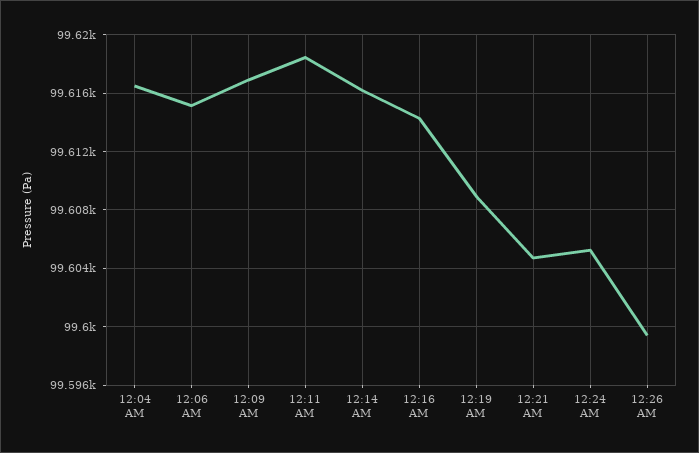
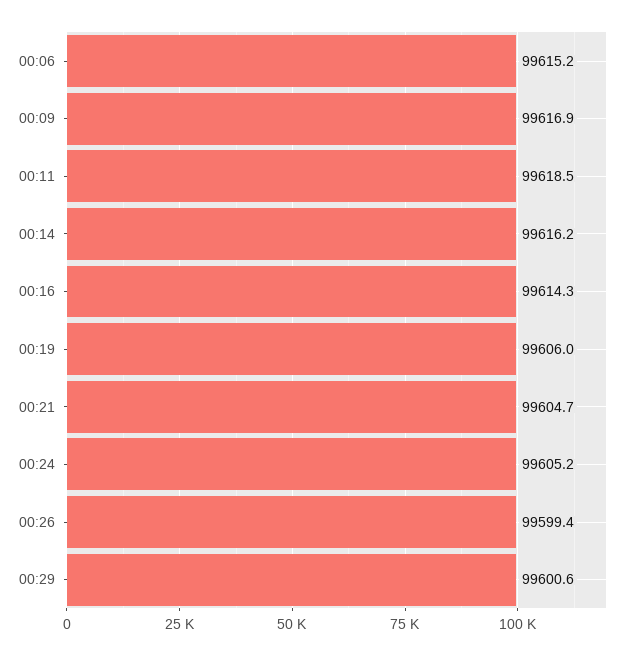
12:04 AM: 99616.5 -> none
12:19 AM: 99609 -> 99606
00:29: none -> 99600.6

